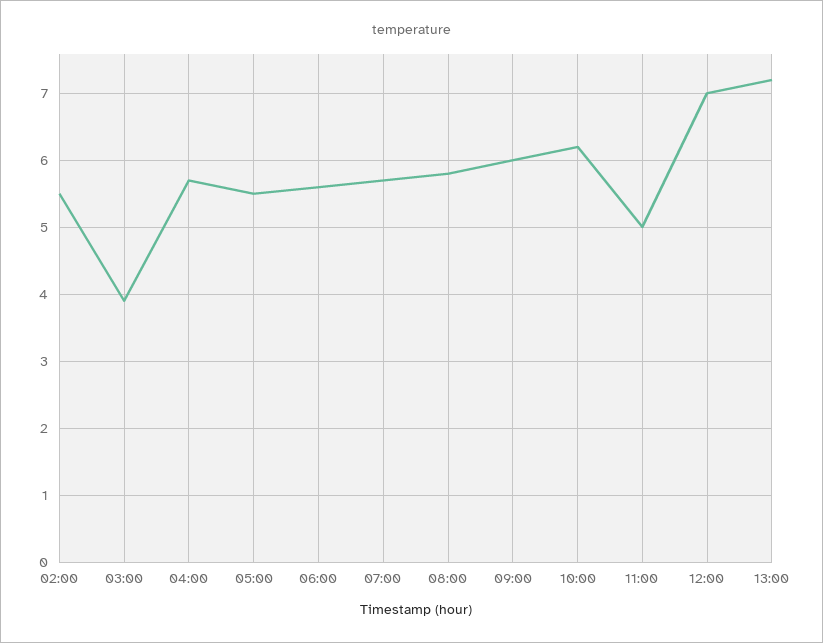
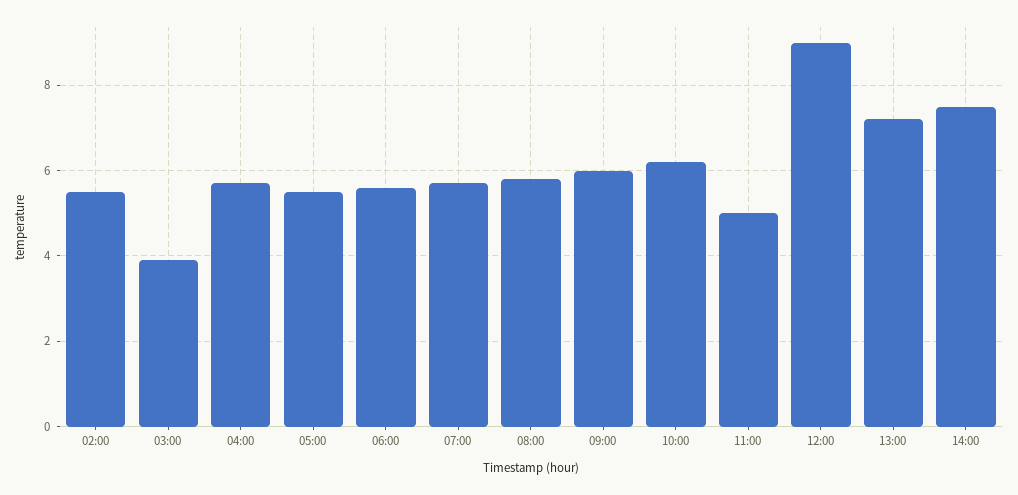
12:00: 7 -> 9
14:00: none -> 7.5

